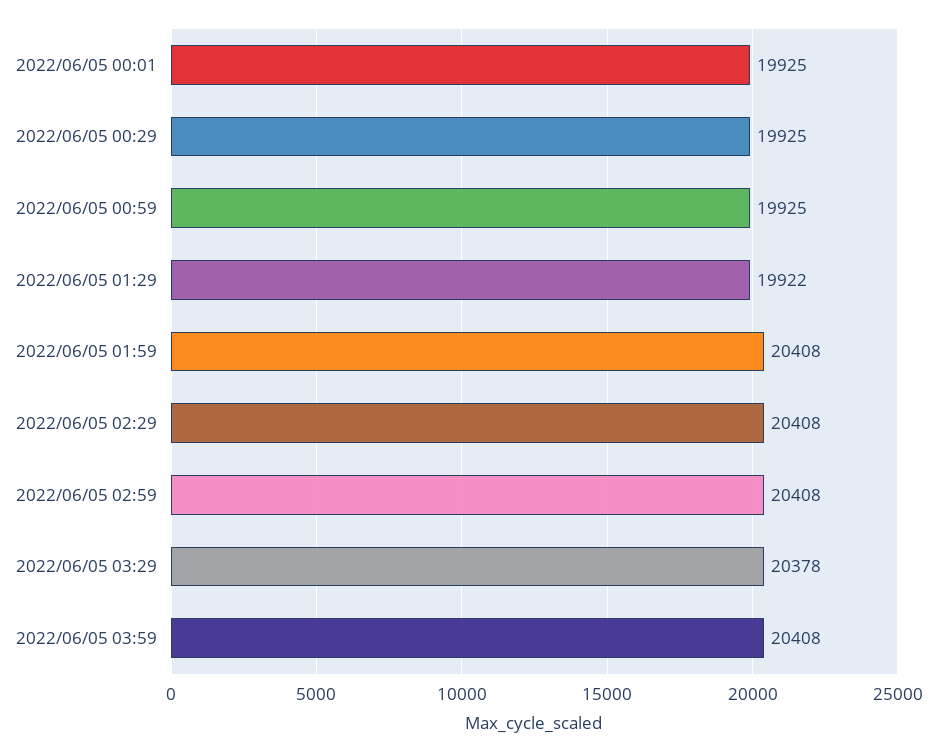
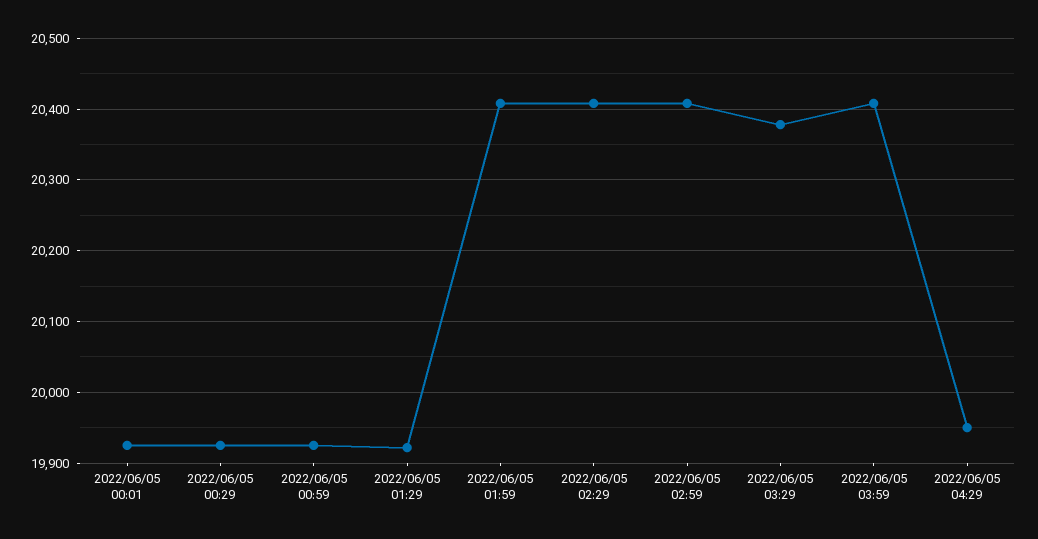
2022/06/05 04:29: none -> 19950

